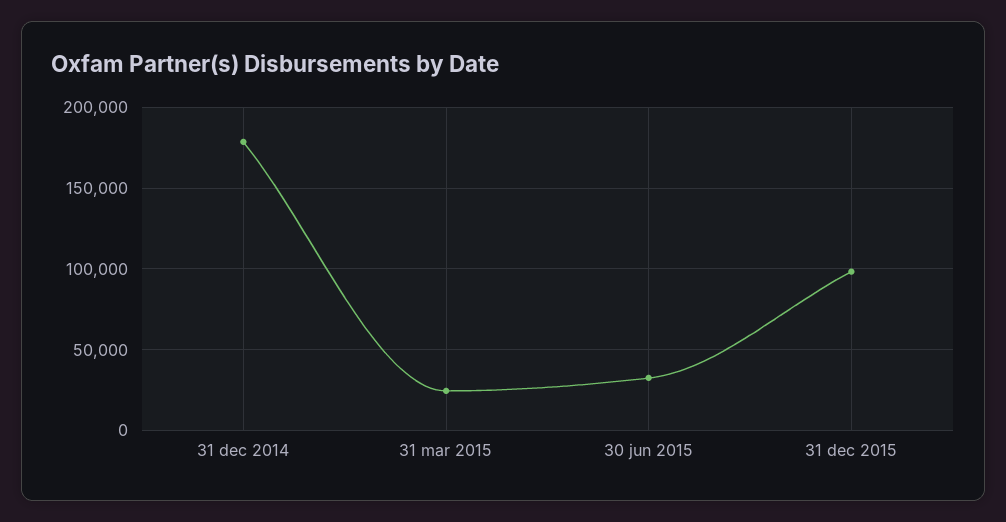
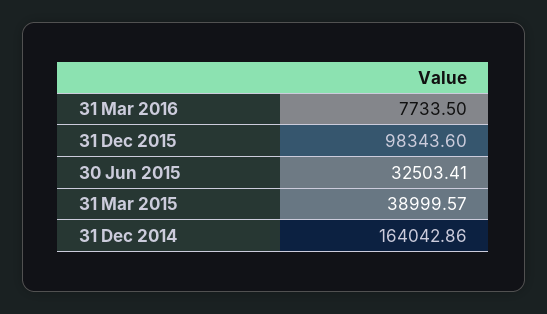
31 dec 2014: 180000 -> 164042.86
31 mar 2015: 25000 -> 38999.57
31 Mar 2016: none -> 7733.5

